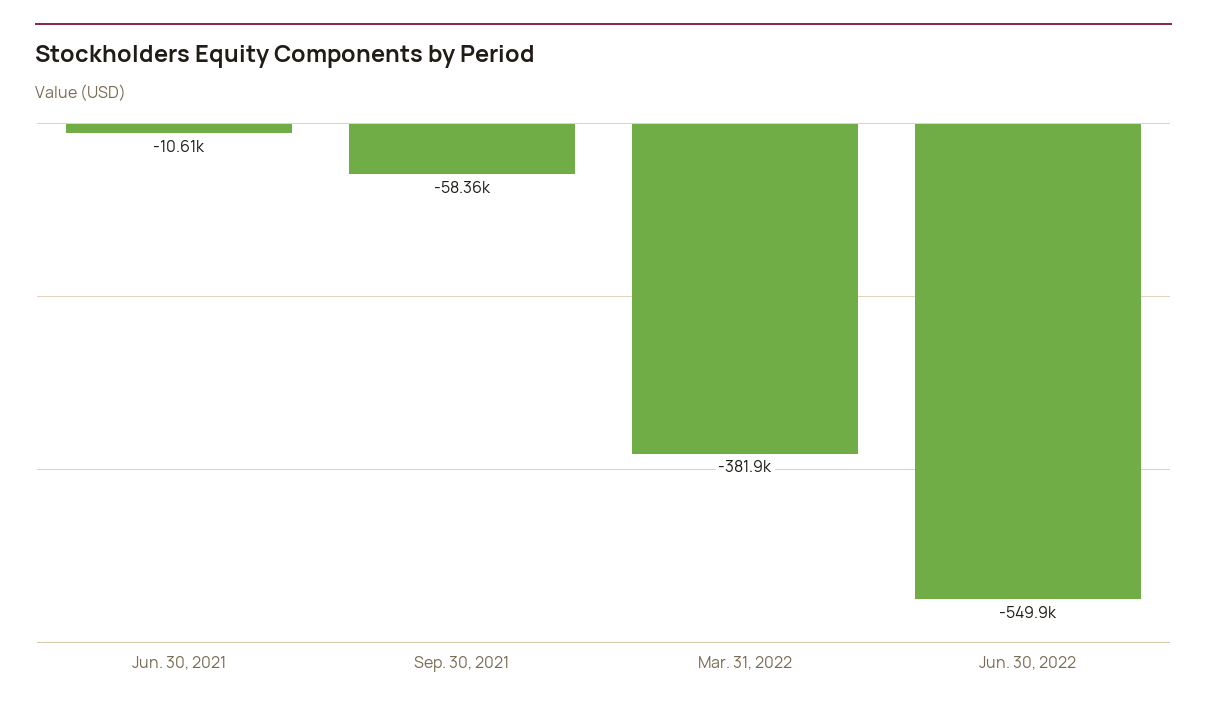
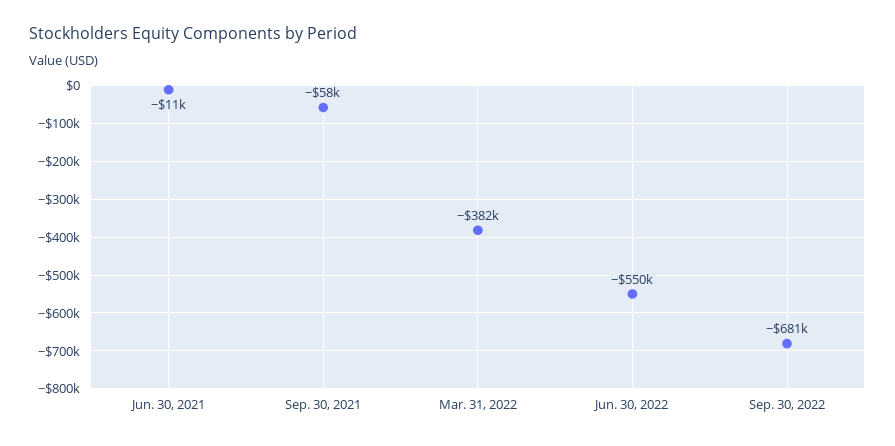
Sep. 30, 2022: none -> -681000

